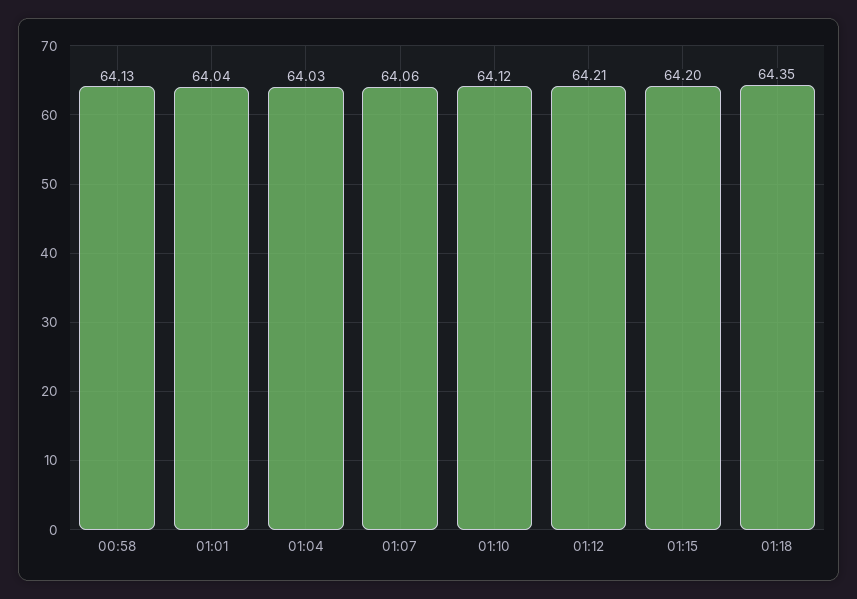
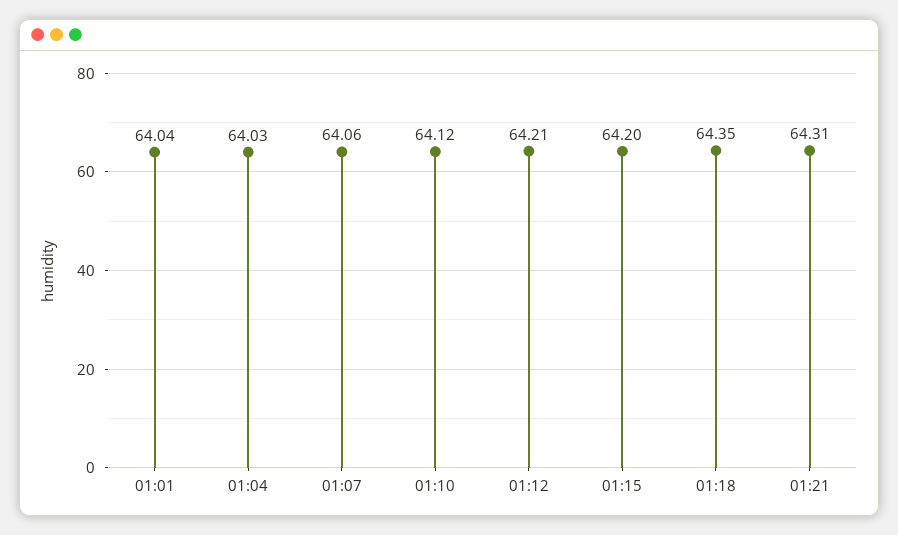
00:58: 64.13 -> none
01:21: none -> 64.31

